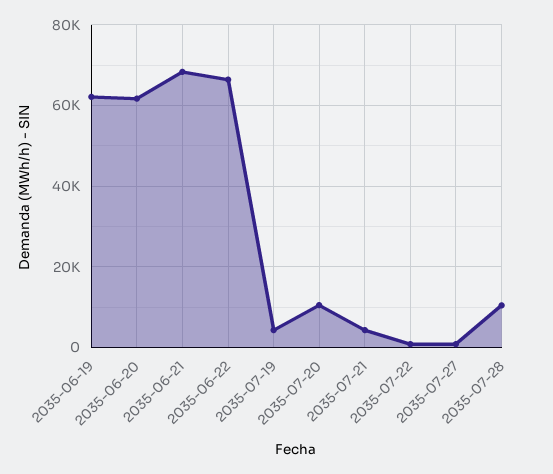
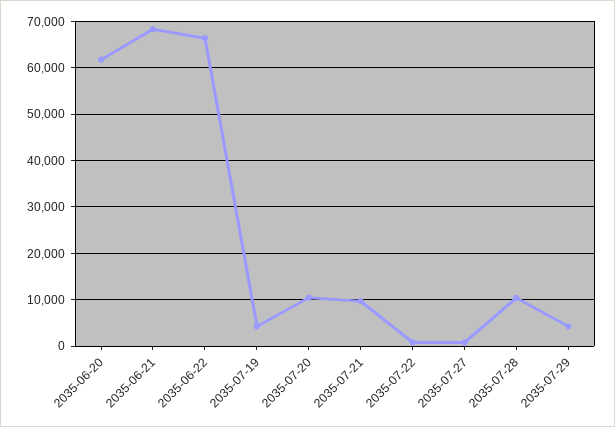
2035-06-19: 62000 -> none
2035-07-21: 4000 -> 10000
2035-07-29: none -> 4000

